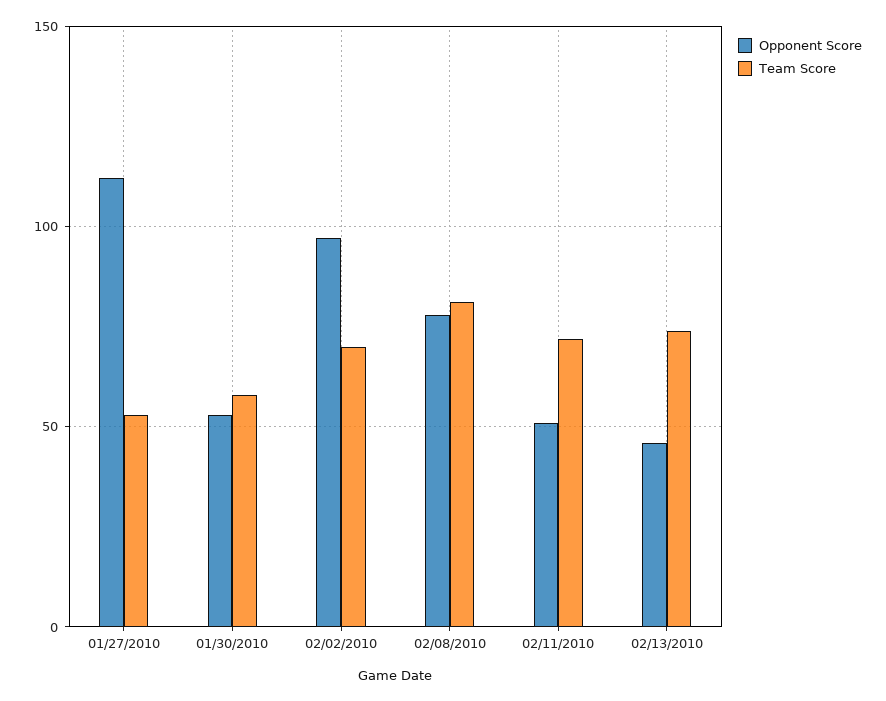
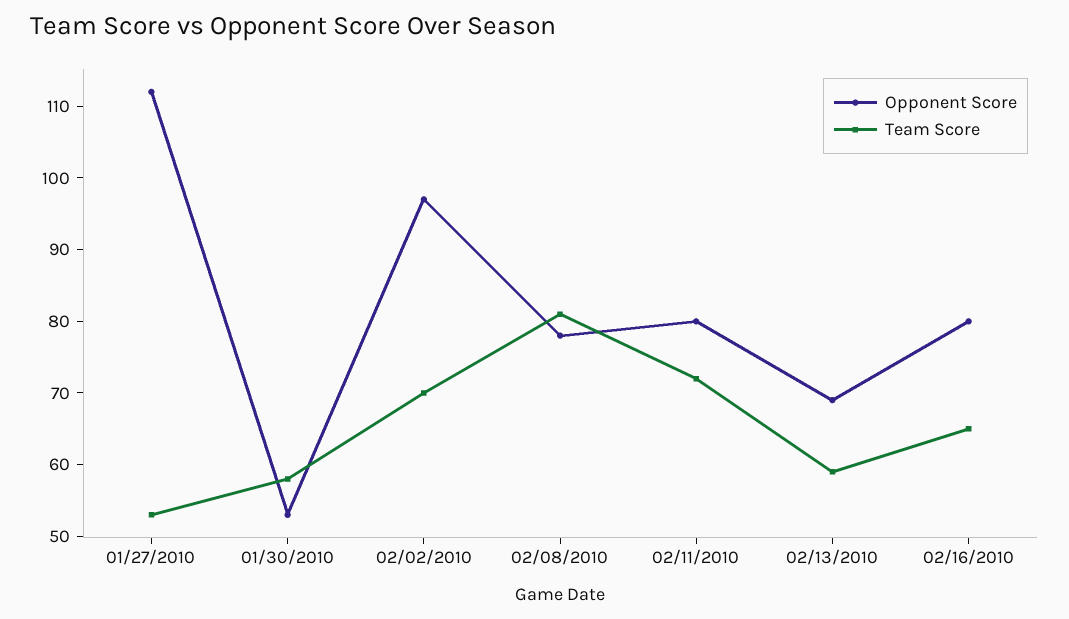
Opponent Score, 02/11/2010: 50 -> 80
Opponent Score, 02/13/2010: 45 -> 70
Team Score, 02/13/2010: 75 -> 60
Opponent Score, 02/16/2010: none -> 80
Team Score, 02/16/2010: none -> 65

